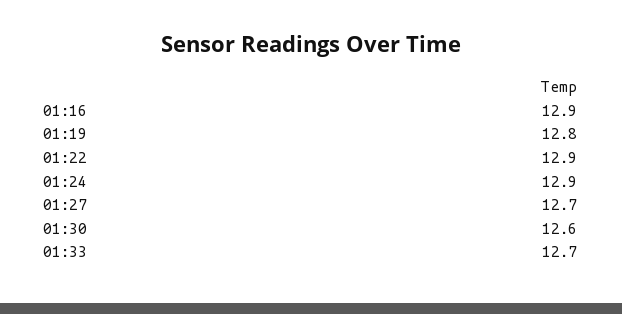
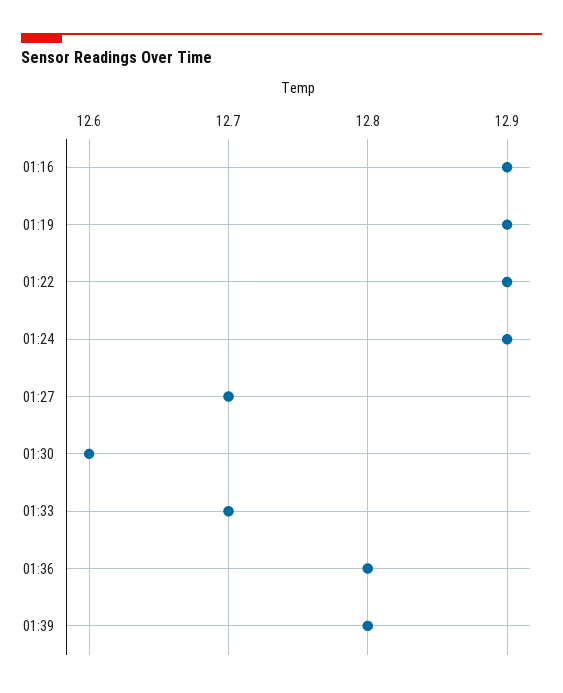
01:19: 12.8 -> 12.9
01:36: none -> 12.8
01:39: none -> 12.8

